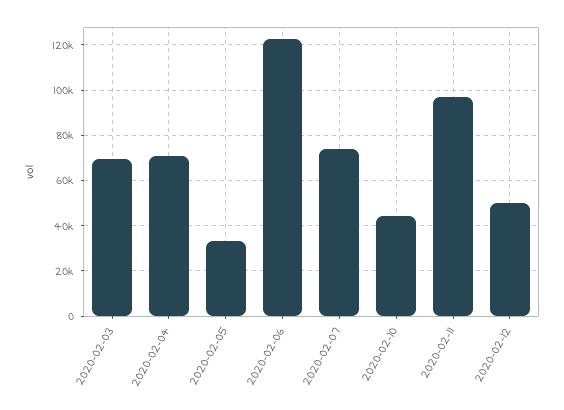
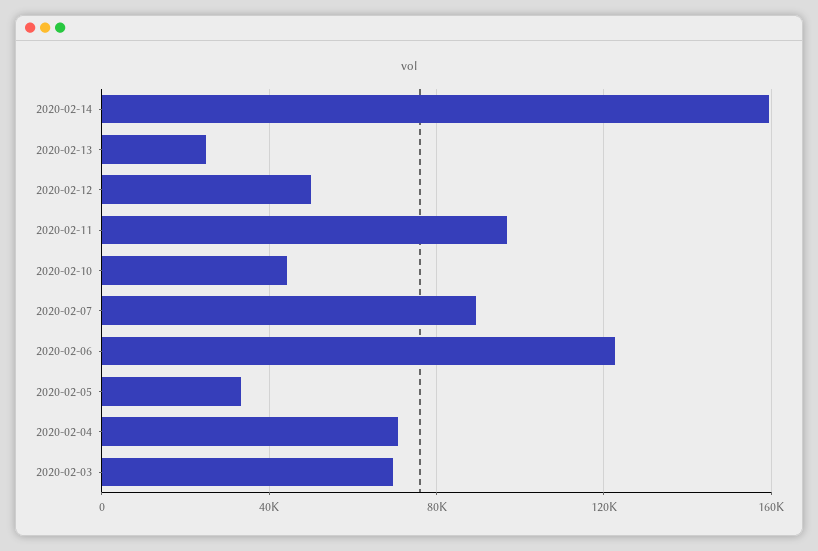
2020-02-07: 75000 -> 90000
2020-02-14: none -> 160000
2020-02-13: none -> 25000

